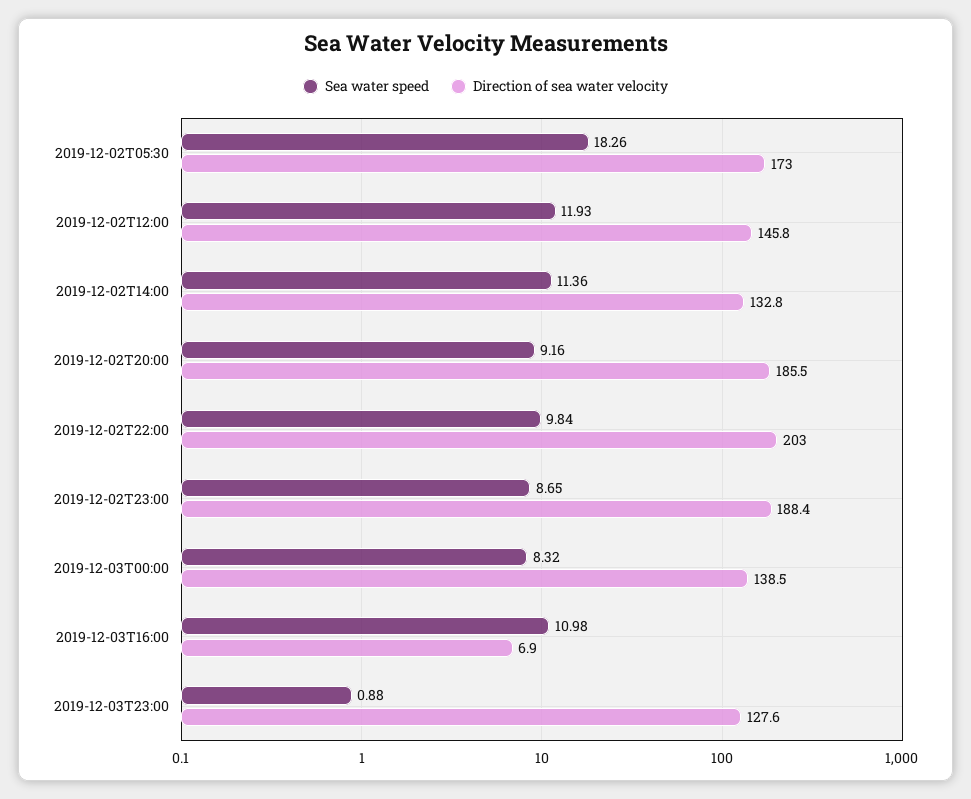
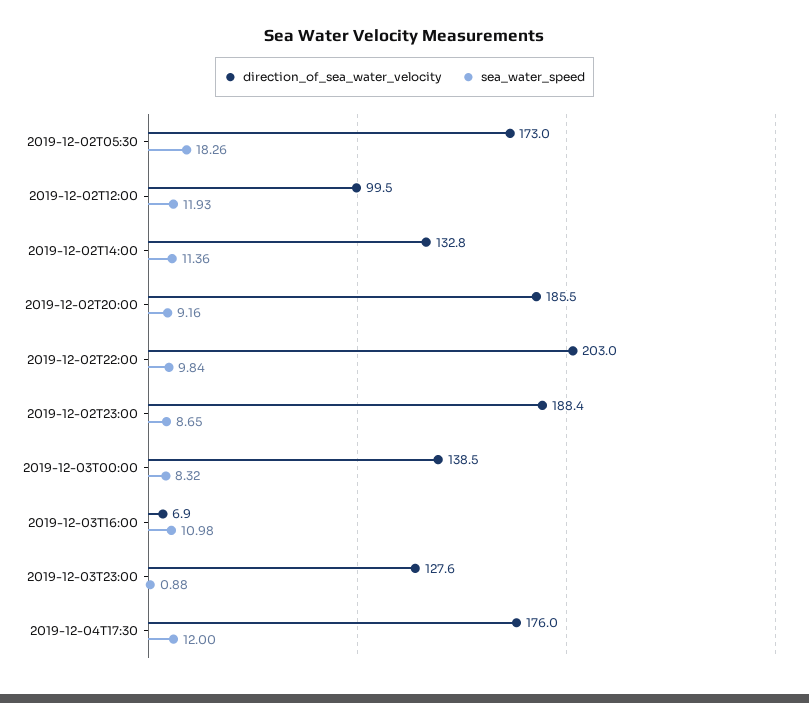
Direction of sea water velocity, 2019-12-02T12:00: 145.8 -> 99.5
Direction of sea water velocity, 2019-12-04T17:30: none -> 176
Sea water speed, 2019-12-04T17:30: none -> 12

